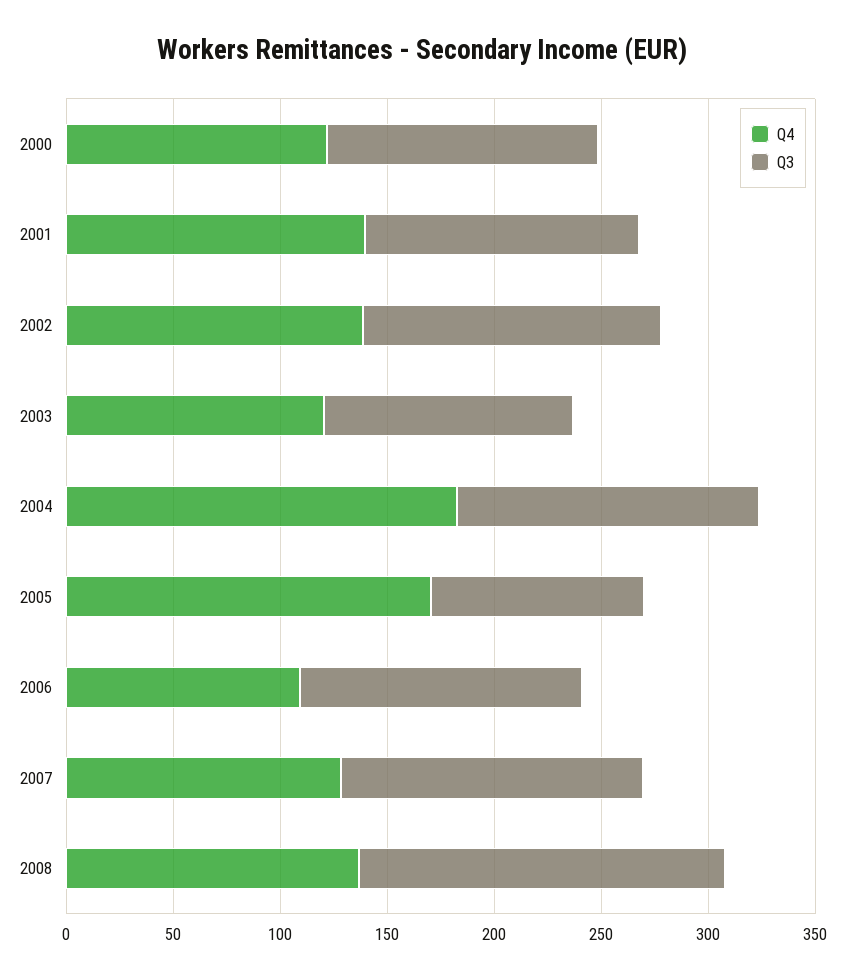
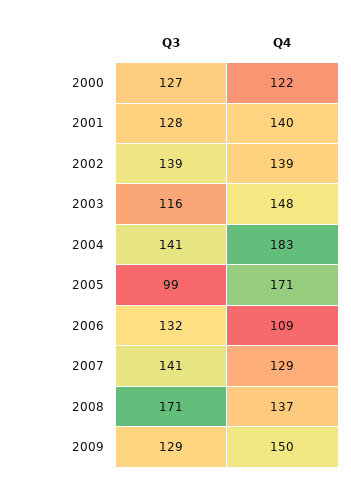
Q4, 2003: 120 -> 148
Q3, 2009: none -> 129
Q4, 2009: none -> 150

